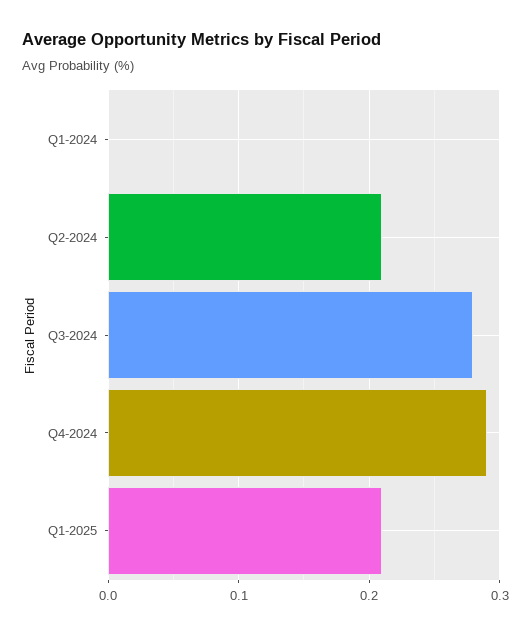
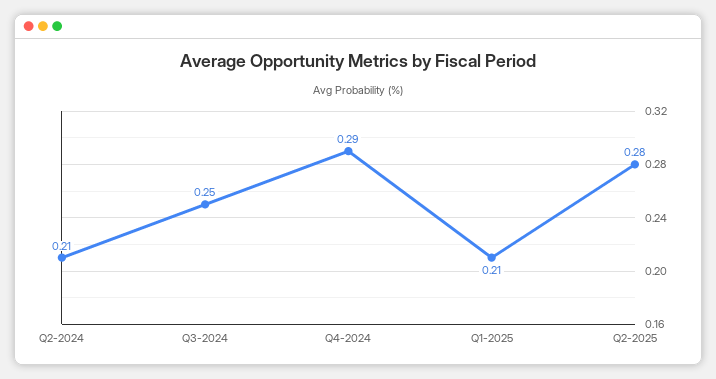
Q1-2024: 0 -> none
Q3-2024: 0.28 -> 0.25
Q2-2025: none -> 0.28

